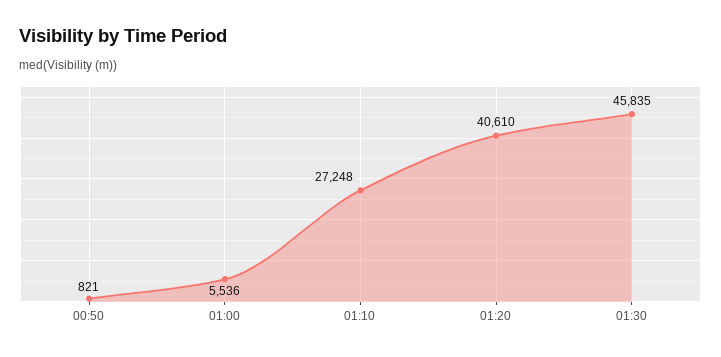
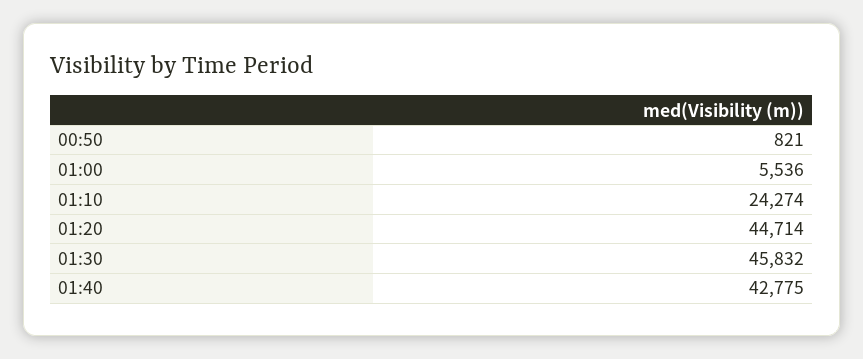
01:10: 27248 -> 24274
01:20: 40610 -> 44714
01:30: 45835 -> 45832
01:40: none -> 42775

